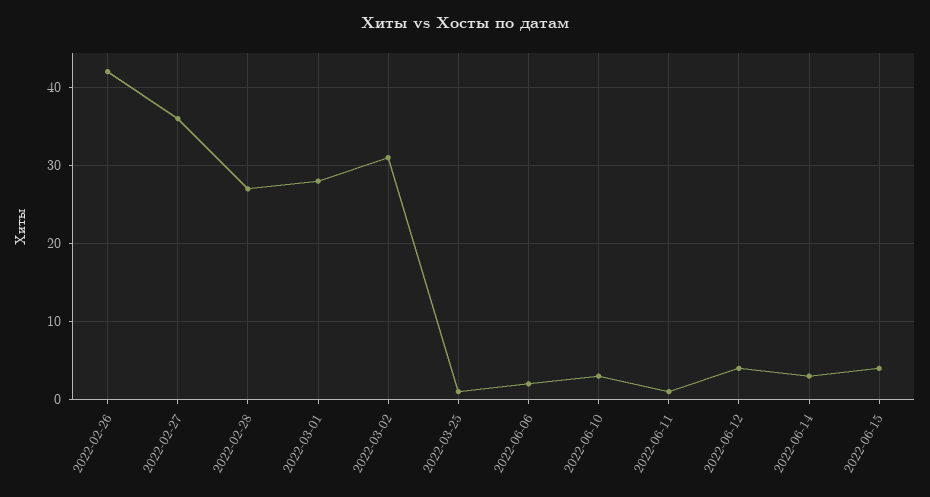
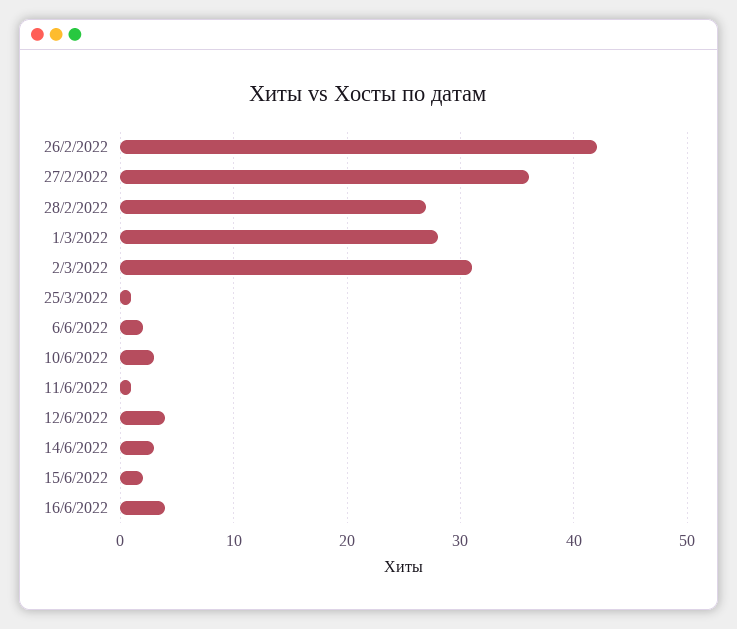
2022-06-15: 4 -> 2
16/6/2022: none -> 4

